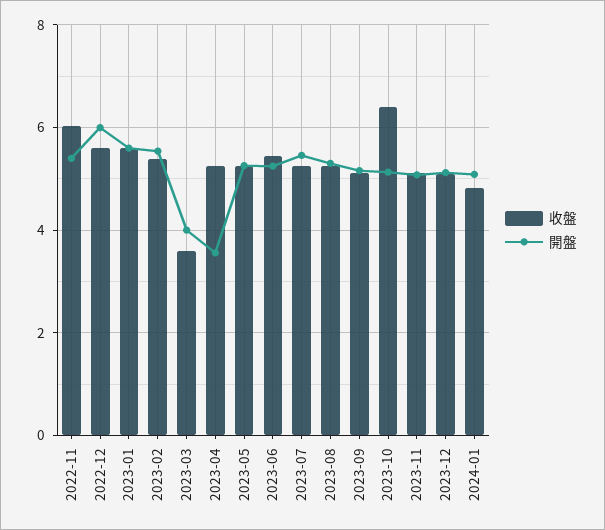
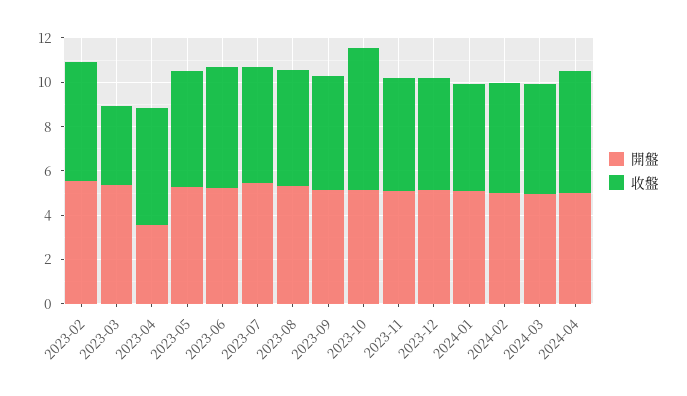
收盤, 2022-11: 6 -> none
開盤, 2022-11: 5.4 -> none
收盤, 2022-12: 5.6 -> none
開盤, 2022-12: 6 -> none
收盤, 2023-01: 5.6 -> none
開盤, 2023-01: 5.6 -> none
開盤, 2023-03: 4 -> 5.5
開盤, 2024-02: none -> 5
收盤, 2024-02: none -> 5
開盤, 2024-03: none -> 5
收盤, 2024-03: none -> 5
開盤, 2024-04: none -> 5
收盤, 2024-04: none -> 5.5

